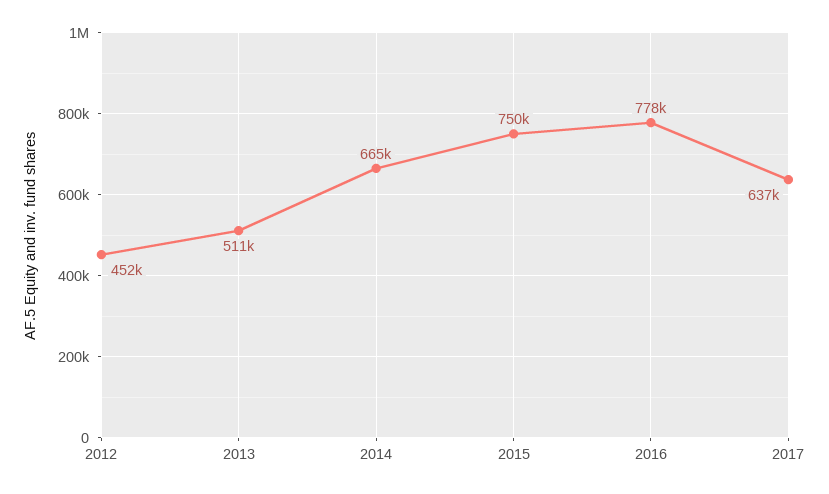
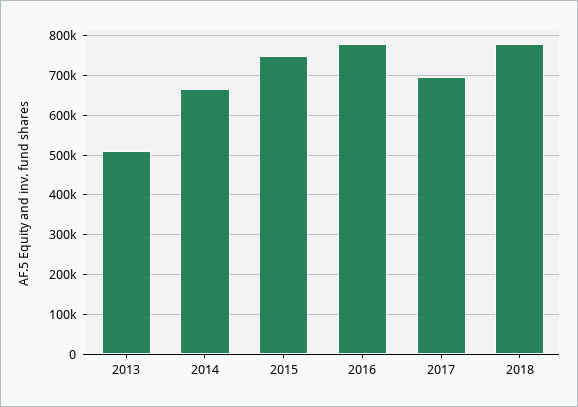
2012: 452000 -> none
2017: 637000 -> 700000
2018: none -> 780000

